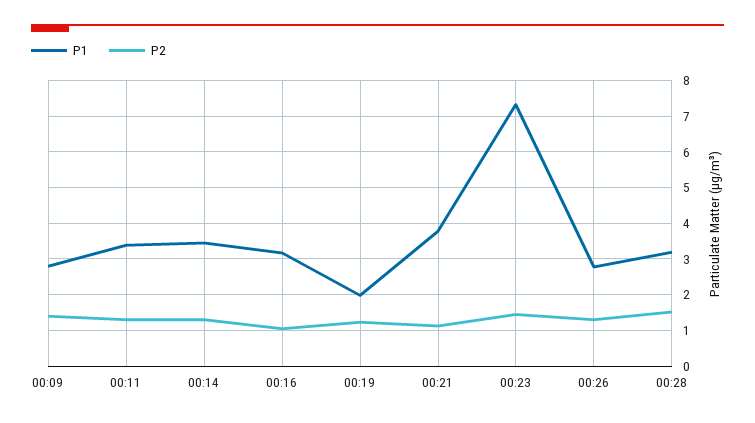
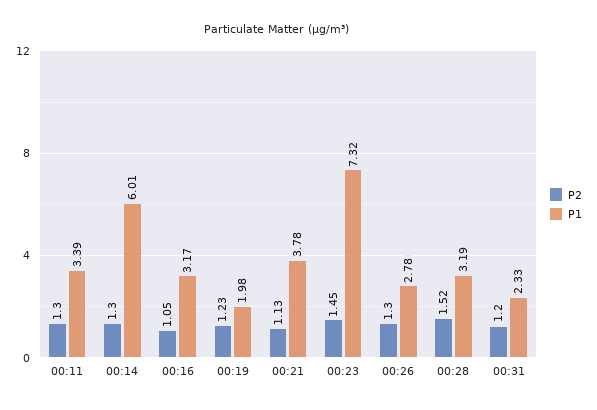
P1, 00:09: 2.8 -> none
P2, 00:09: 1.4 -> none
P1, 00:14: 3.4 -> 6.01
P2, 00:31: none -> 1.2
P1, 00:31: none -> 2.33

